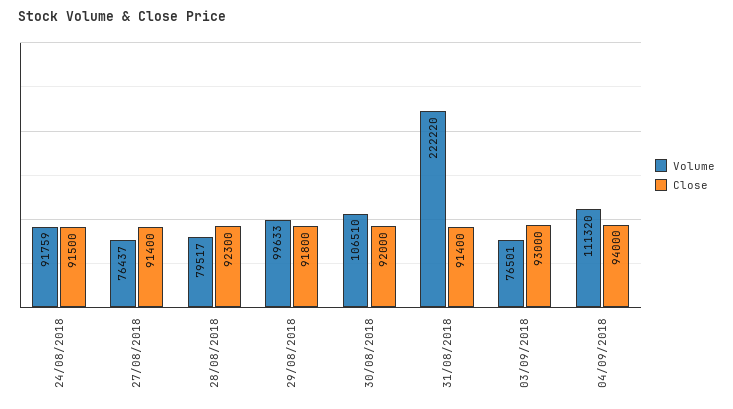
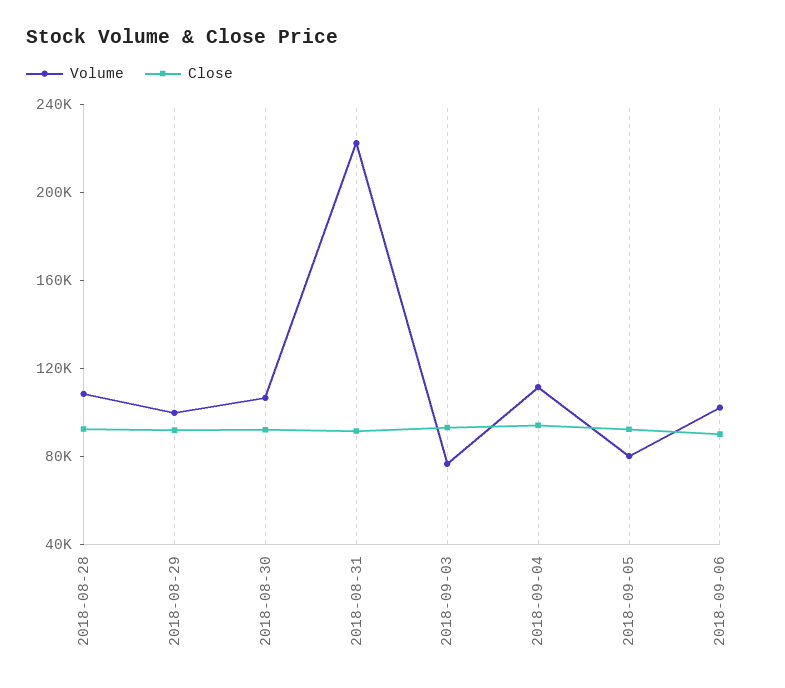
Volume, 24/08/2018: 91759 -> none
Close, 24/08/2018: 91500 -> none
Volume, 27/08/2018: 76437 -> none
Close, 27/08/2018: 91400 -> none
Volume, 28/08/2018: 79517 -> 110000
Volume, 2018-09-05: none -> 80000
Close, 2018-09-05: none -> 90000
Volume, 2018-09-06: none -> 100000
Close, 2018-09-06: none -> 90000

